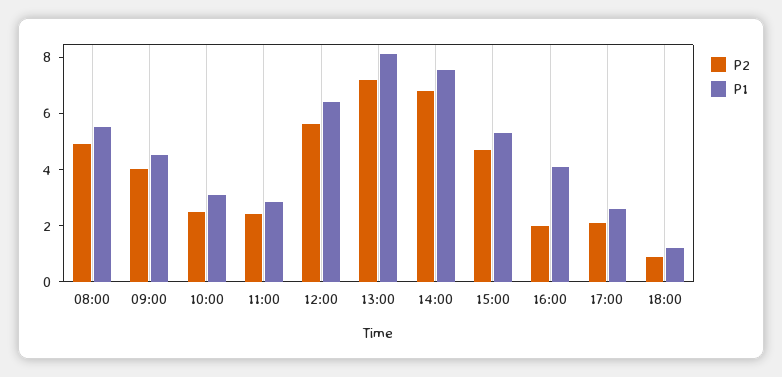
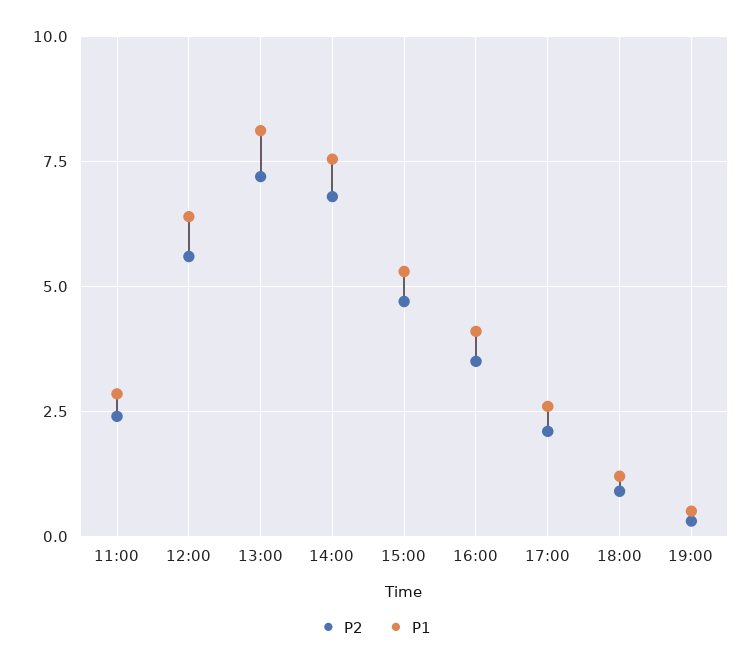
P2, 08:00: 5 -> none
P1, 08:00: 5.5 -> none
P2, 09:00: 4 -> none
P1, 09:00: 4.5 -> none
P2, 10:00: 2.5 -> none
P1, 10:00: 3 -> none
P2, 16:00: 2 -> 3.5
P2, 19:00: none -> 0.25
P1, 19:00: none -> 0.5

